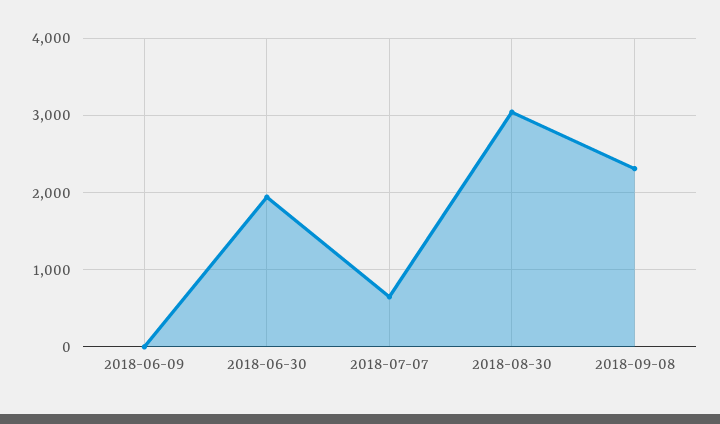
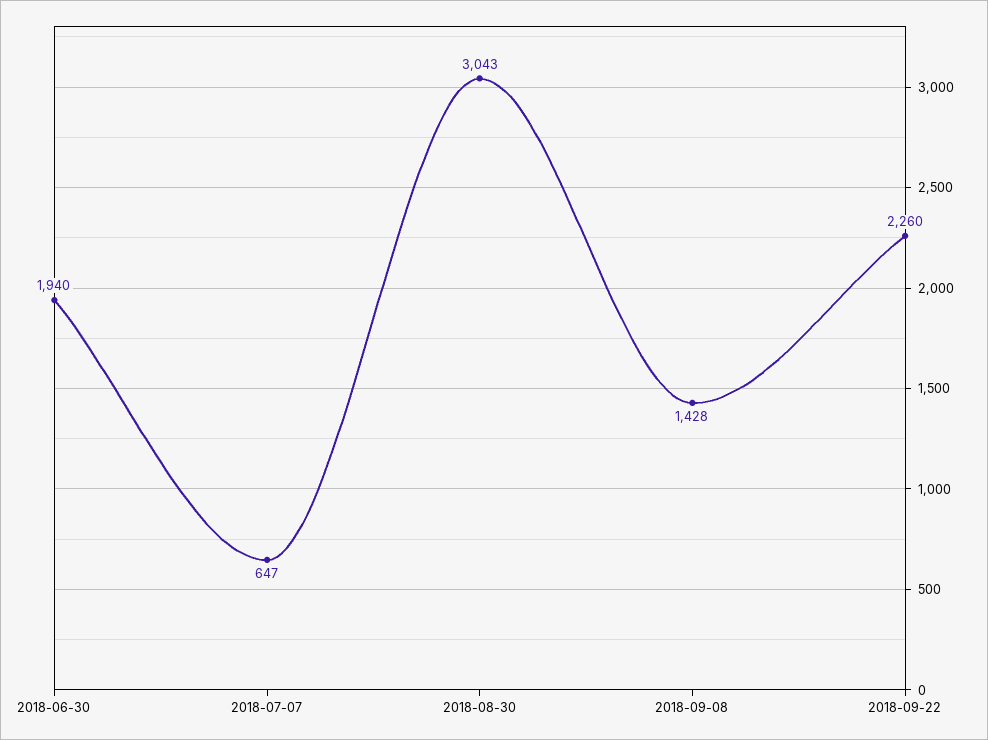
2018-06-09: 0 -> none
2018-09-08: 2300 -> 1428
2018-09-22: none -> 2260

